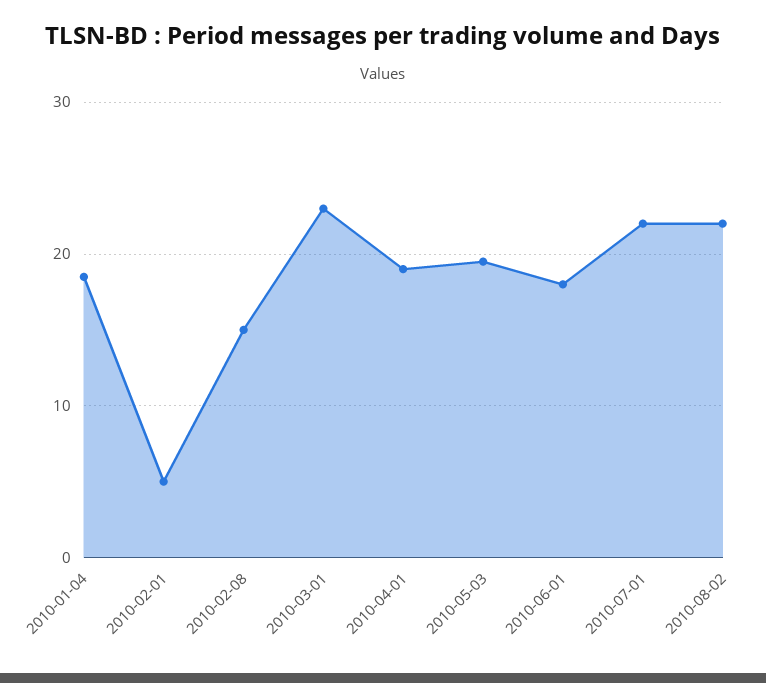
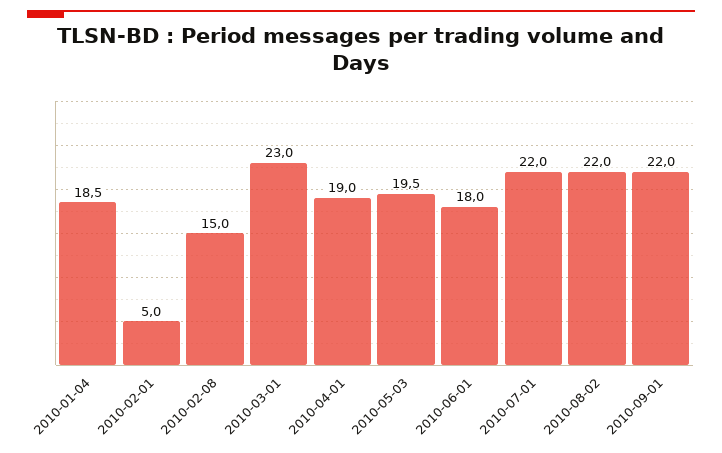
2010-09-01: none -> 22

